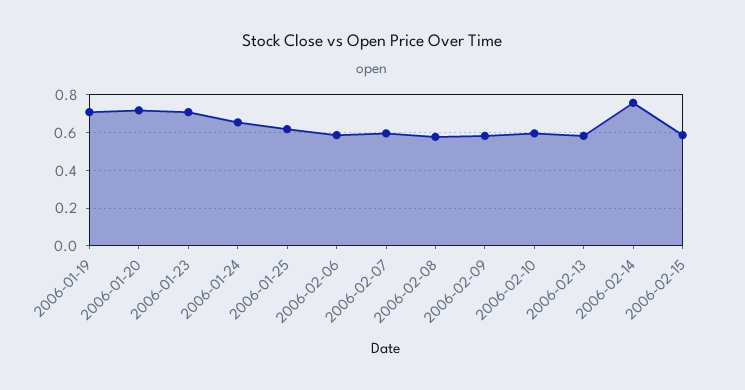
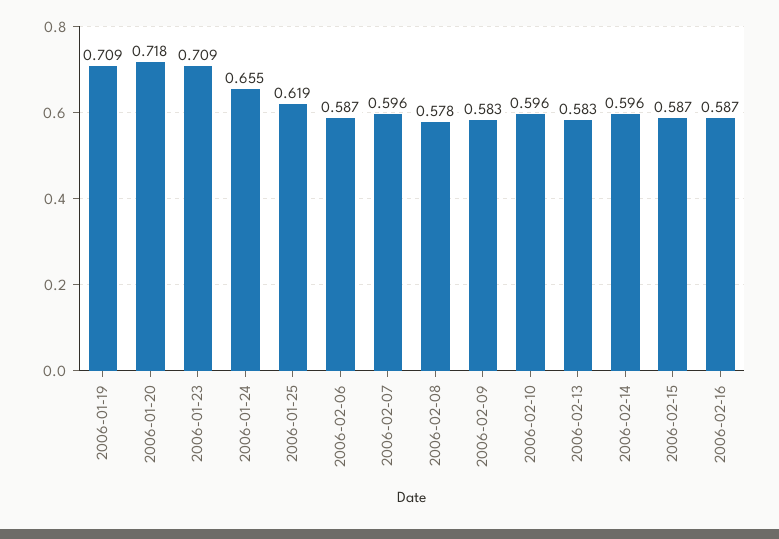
2006-02-14: 0.75 -> 0.596
2006-02-16: none -> 0.587

